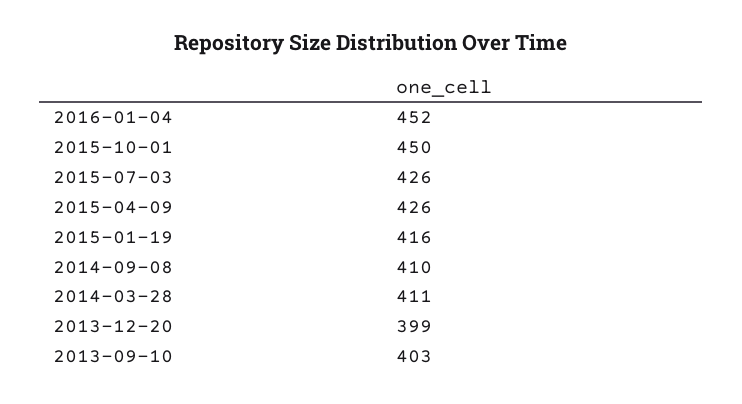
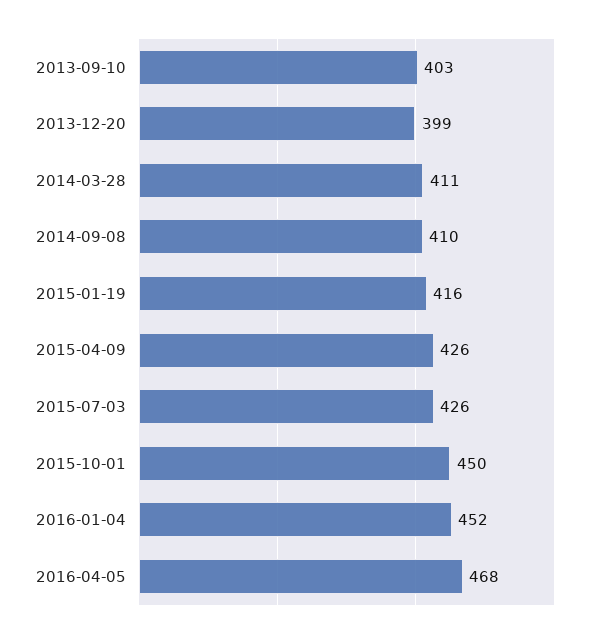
2016-04-05: none -> 468

